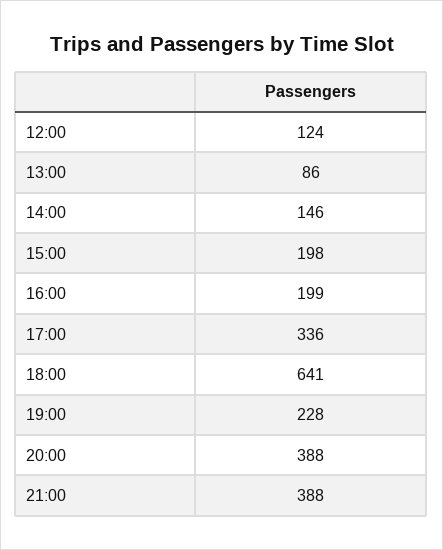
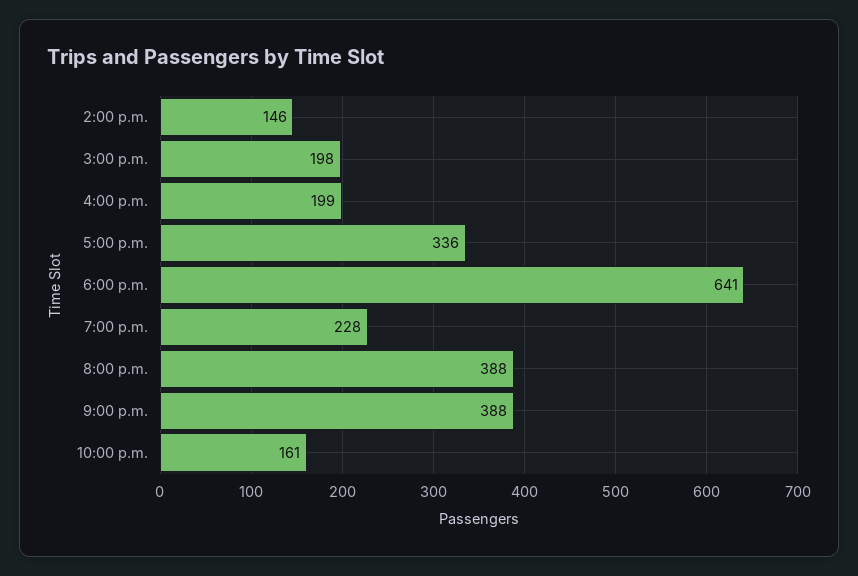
12:00: 124 -> none
13:00: 86 -> none
10:00 p.m.: none -> 161

